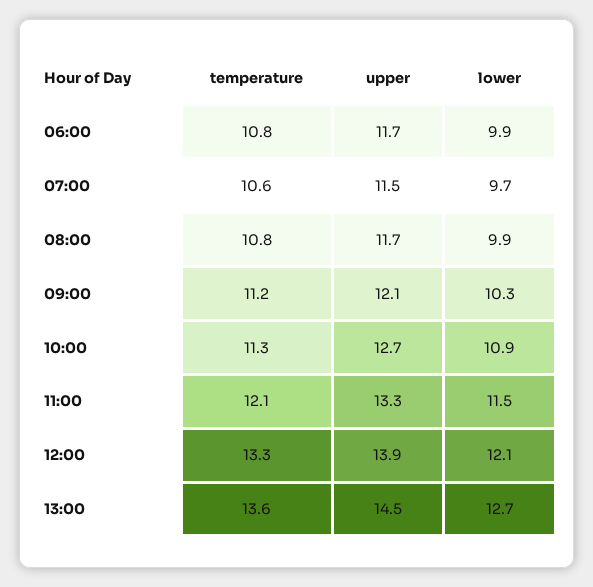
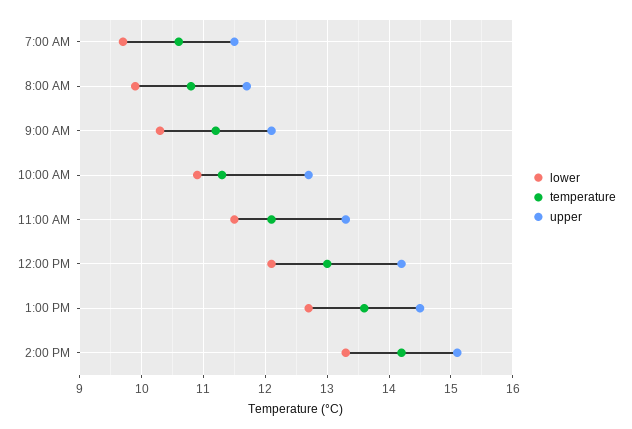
temperature, 06:00: 10.8 -> none
upper, 06:00: 11.7 -> none
lower, 06:00: 9.9 -> none
temperature, 12:00: 13.3 -> 13
upper, 12:00: 13.9 -> 14.2
lower, 2:00 PM: none -> 13.3
temperature, 2:00 PM: none -> 14.2
upper, 2:00 PM: none -> 15.1

